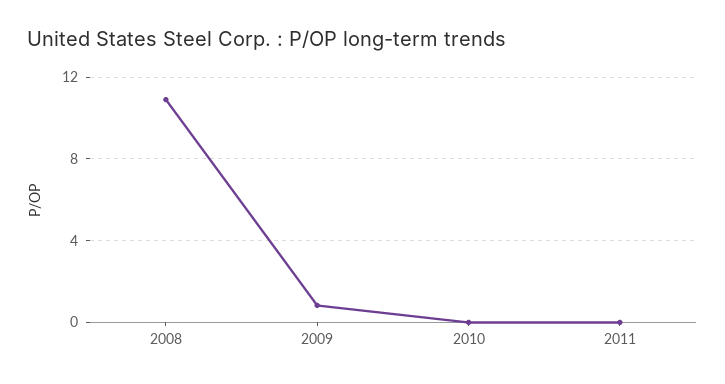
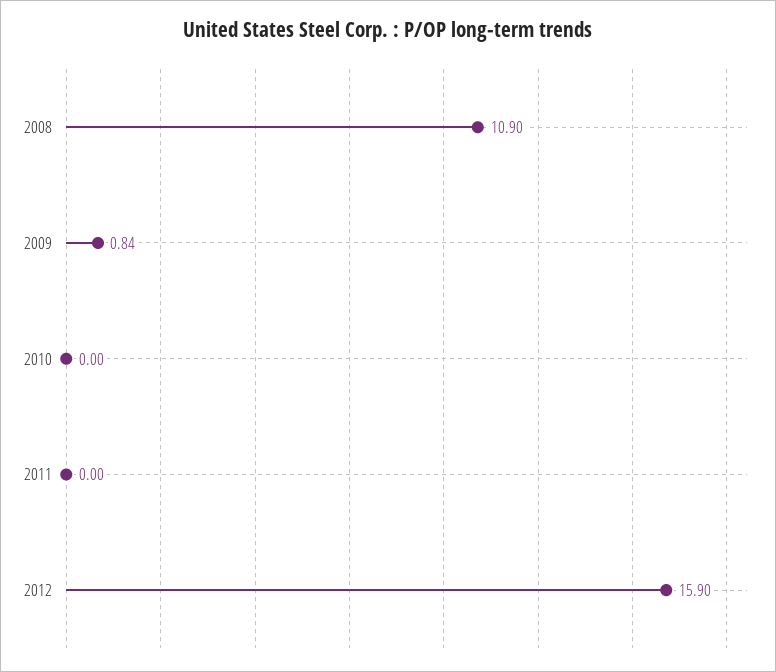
2012: none -> 15.9

